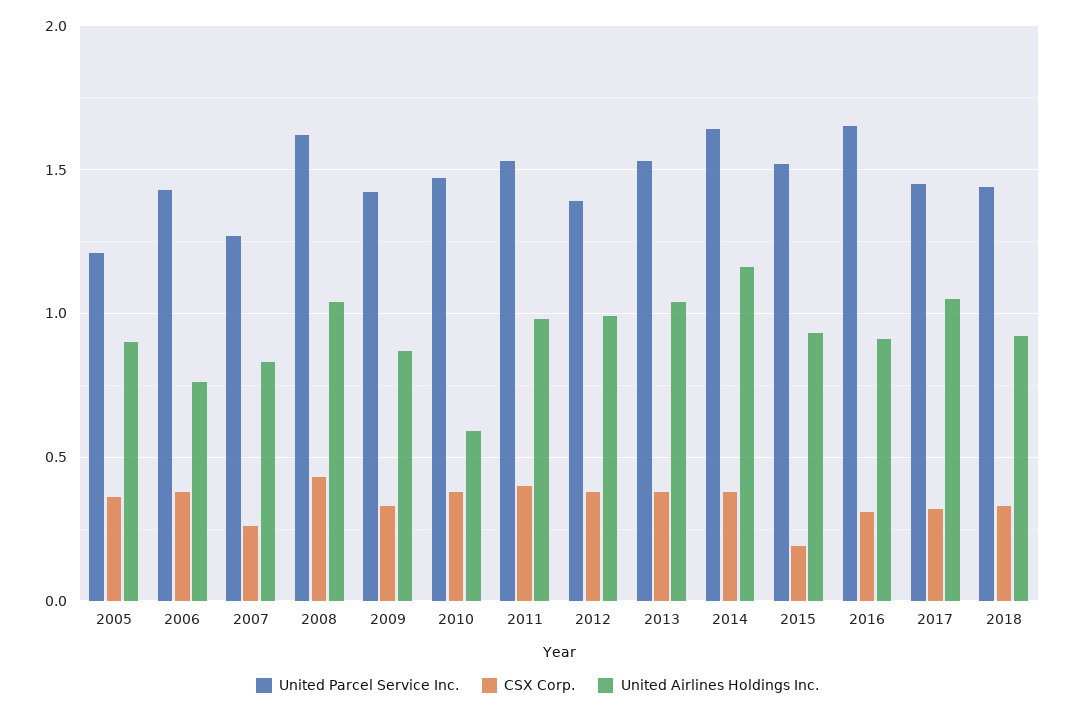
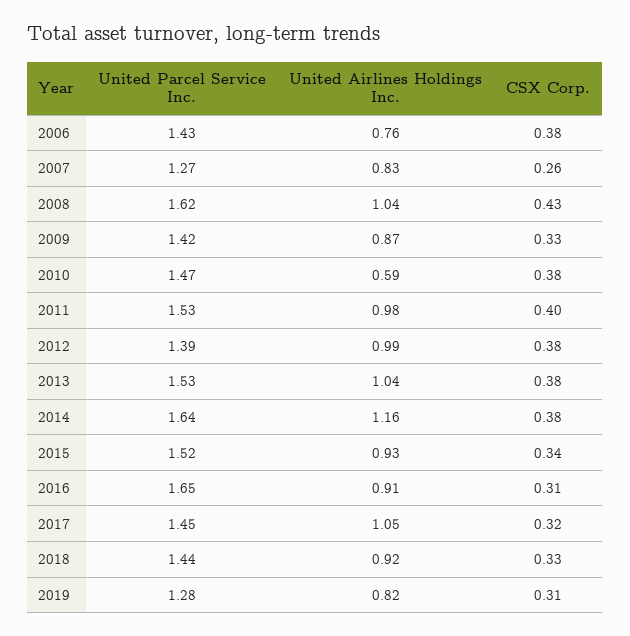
United Parcel Service Inc., 2005: 1.2 -> none
CSX Corp., 2005: 0.35 -> none
United Airlines Holdings Inc., 2005: 0.9 -> none
CSX Corp., 2015: 0.2 -> 0.34
United Parcel Service Inc., 2019: none -> 1.28
United Airlines Holdings Inc., 2019: none -> 0.82
CSX Corp., 2019: none -> 0.31

